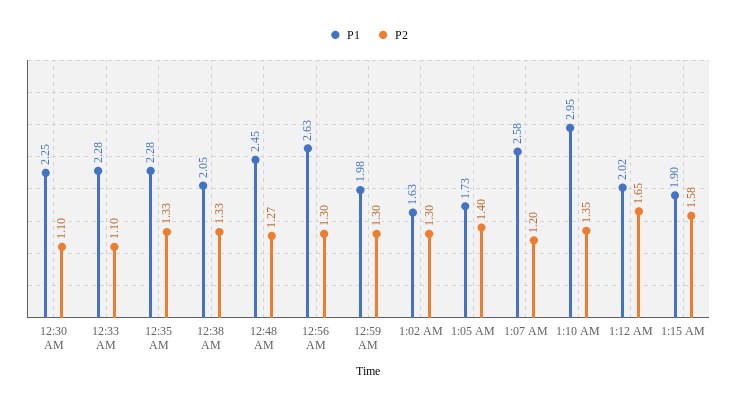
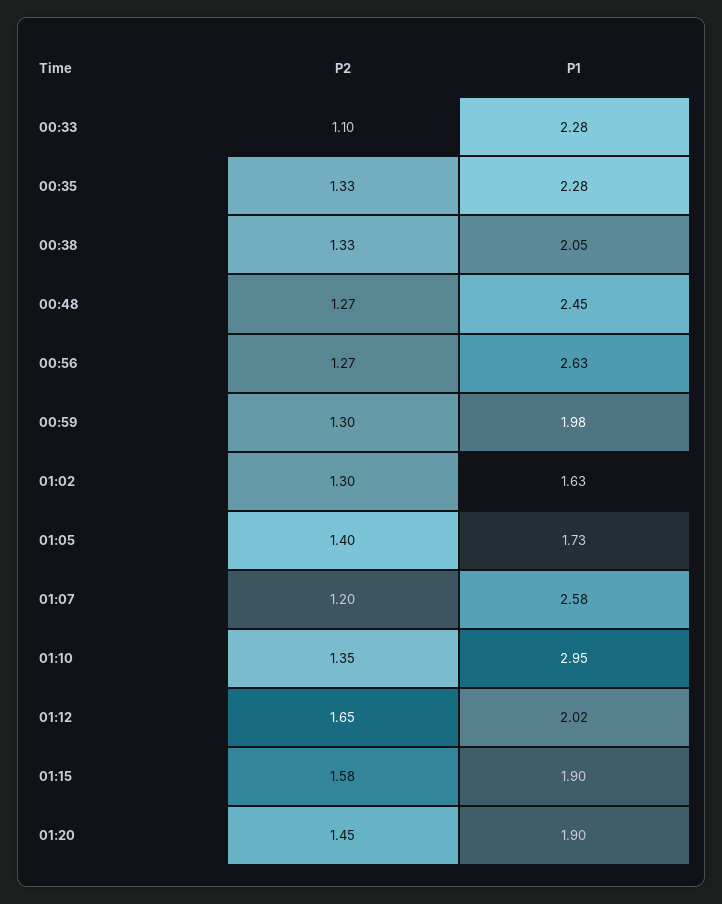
P1, 12:30 AM: 2.25 -> none
P2, 12:30 AM: 1.1 -> none
P2, 12:56 AM: 1.3 -> 1.27
P2, 01:20: none -> 1.45
P1, 01:20: none -> 1.9

